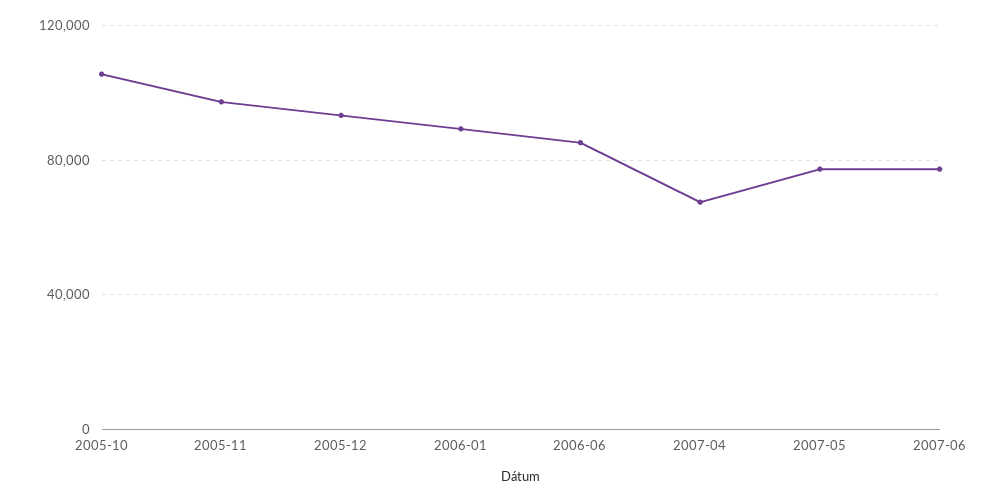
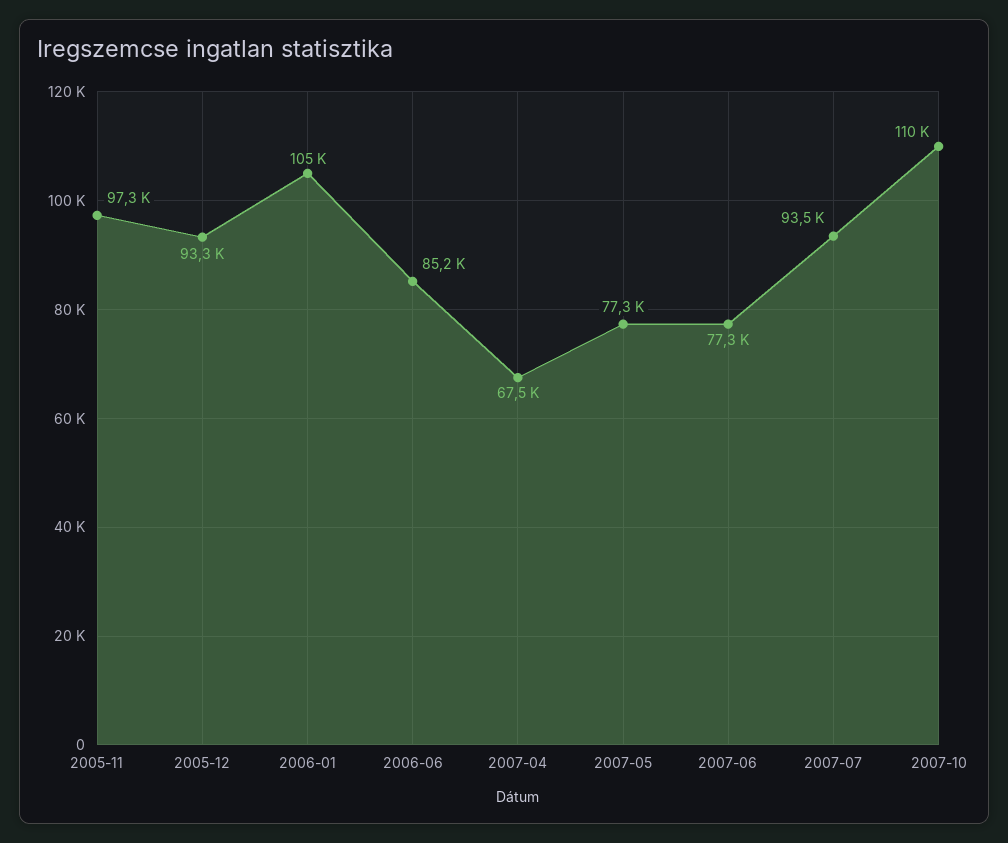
2005-10: 105000 -> none
2006-01: 90000 -> 105000
2007-07: none -> 93500
2007-10: none -> 110000

